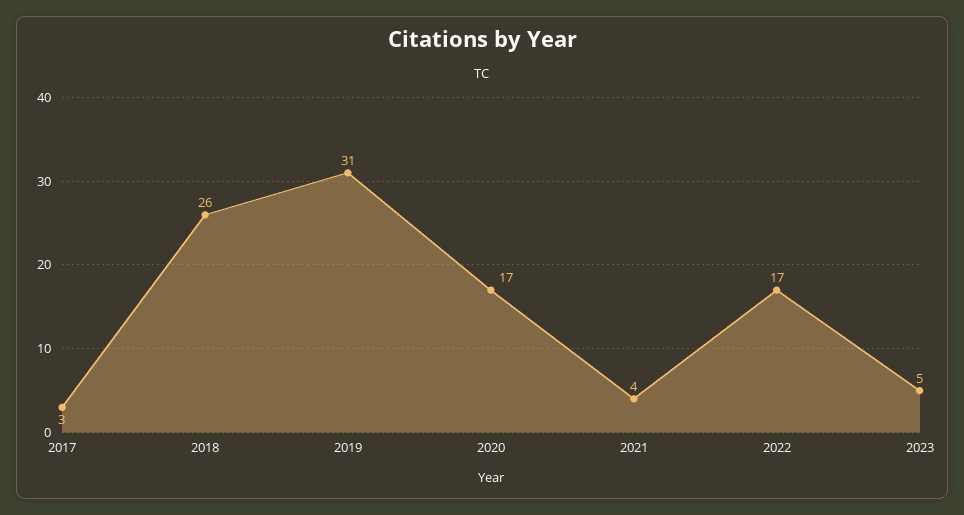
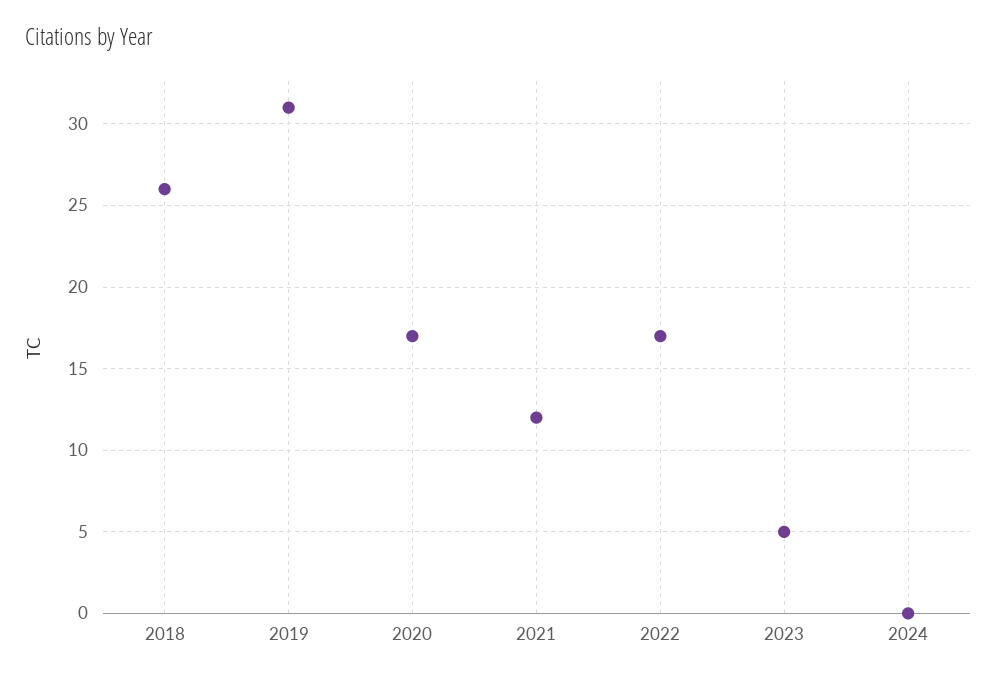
2017: 3 -> none
2021: 4 -> 12
2024: none -> 0

